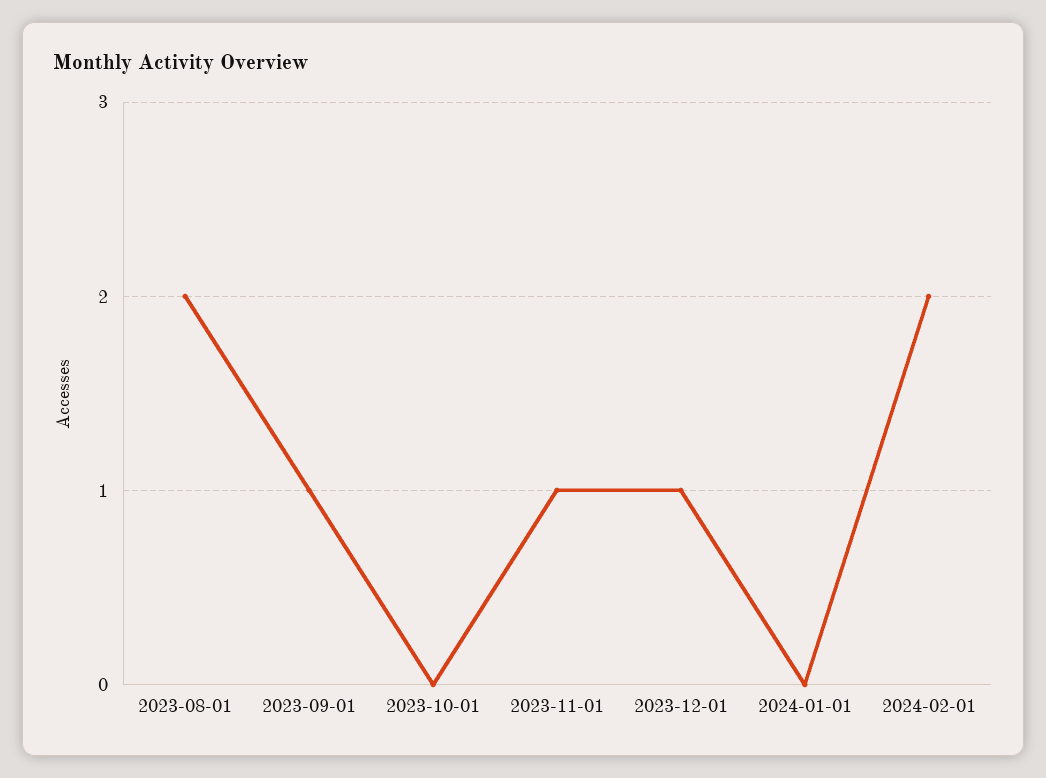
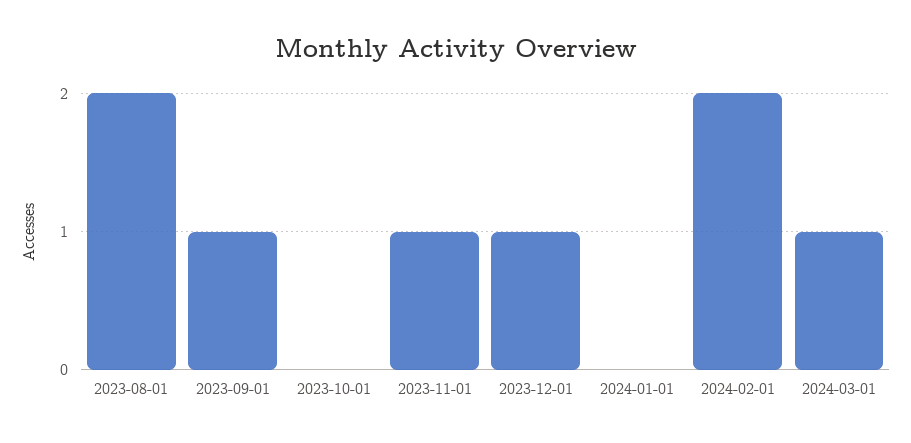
2024-03-01: none -> 1

